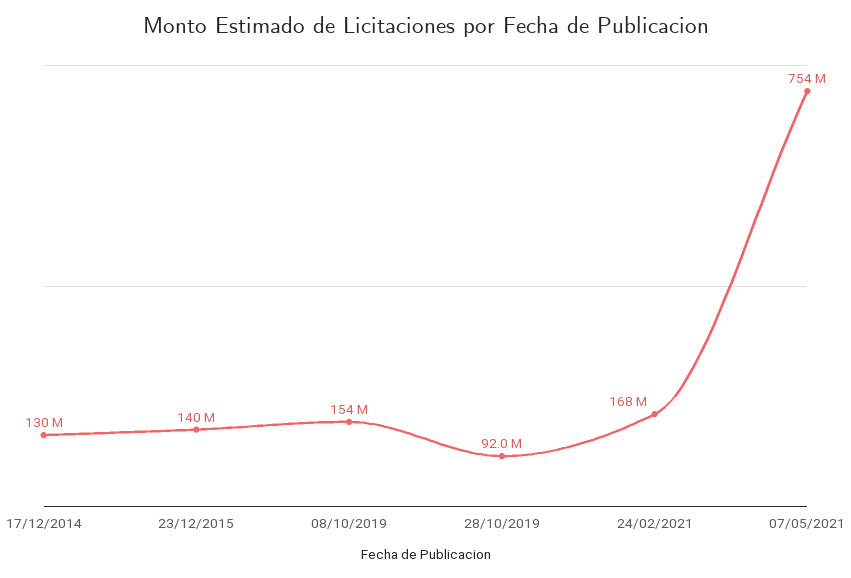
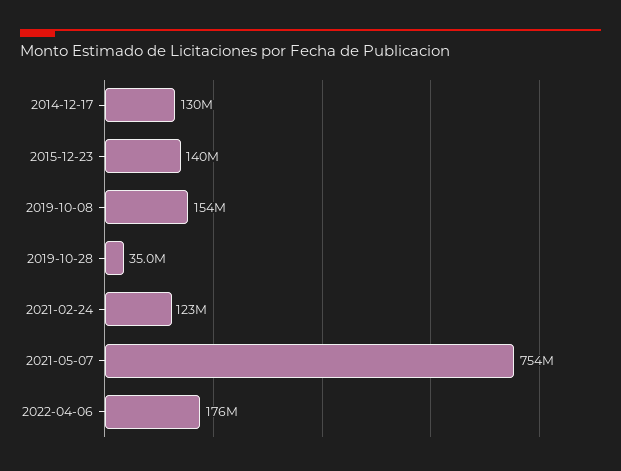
28/10/2019: 92000000 -> 35000000
24/02/2021: 168000000 -> 123000000
2022-04-06: none -> 176000000

